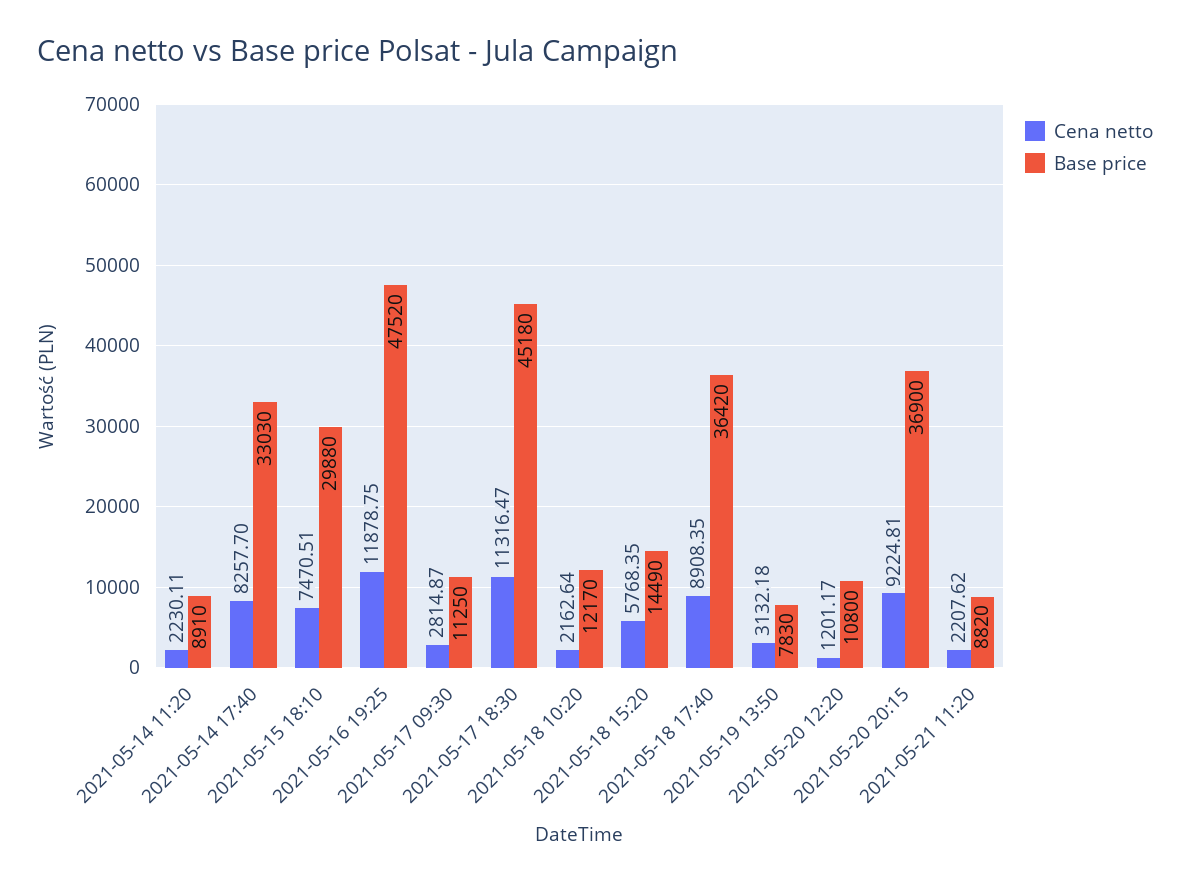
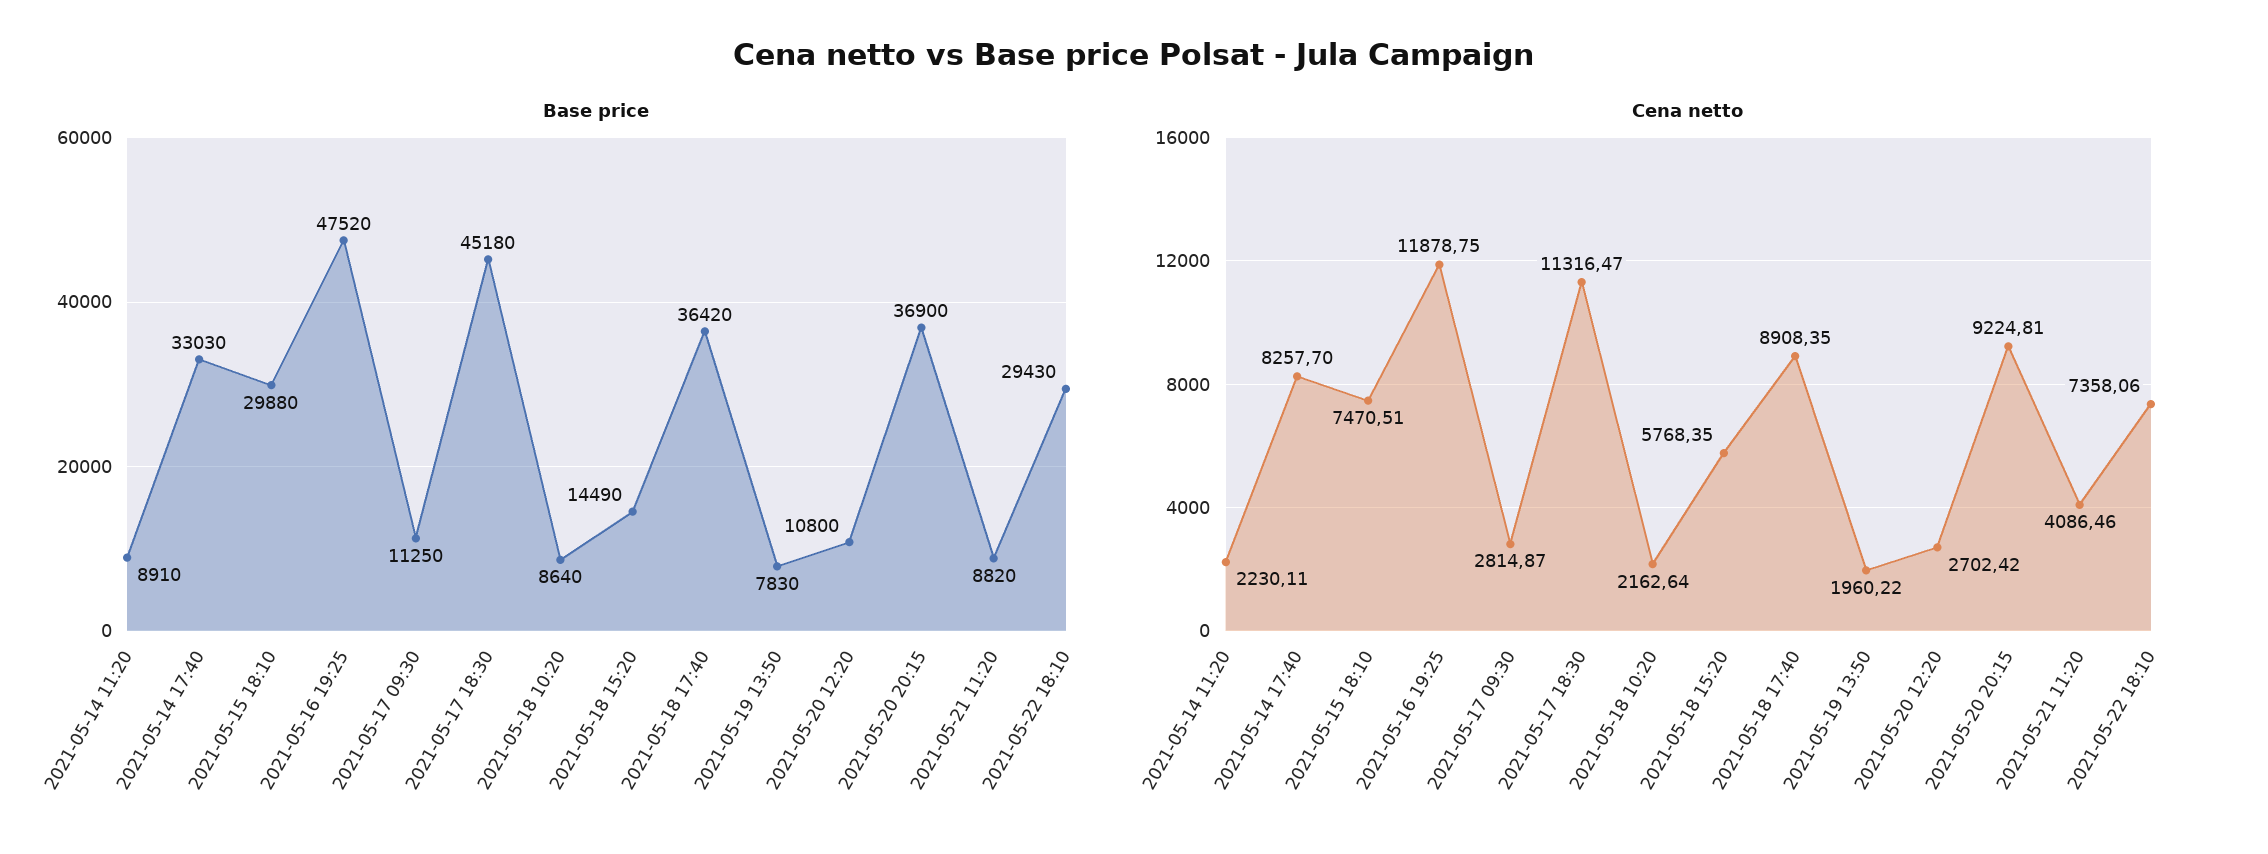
Base price, 2021-05-18 10:20: 12170 -> 8640
Cena netto, 2021-05-19 13:50: 3132.18 -> 1960.22
Cena netto, 2021-05-20 12:20: 1201.17 -> 2702.42
Cena netto, 2021-05-21 11:20: 2207.62 -> 4086.46
Base price, 2021-05-22 18:10: none -> 29430
Cena netto, 2021-05-22 18:10: none -> 7358.06

